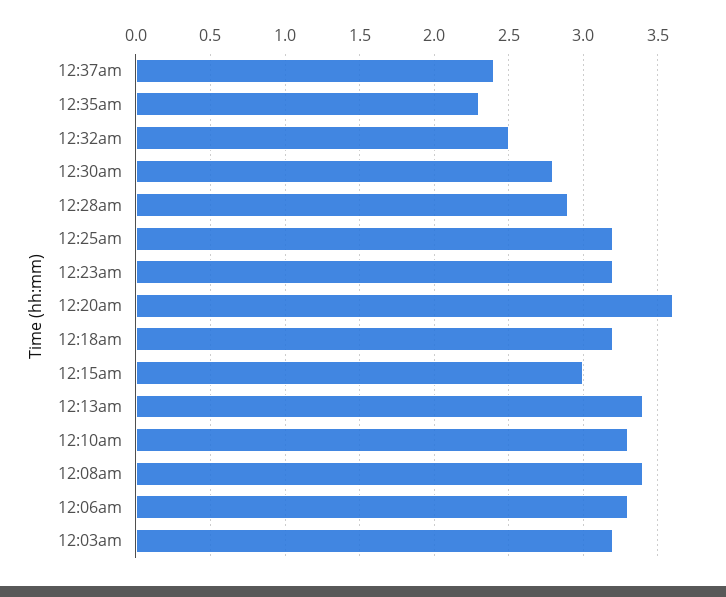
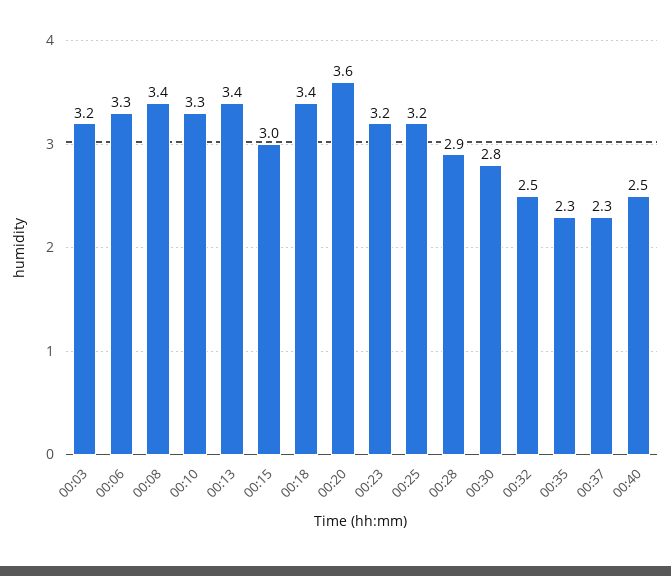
12:37am: 2.4 -> 2.3
12:18am: 3.2 -> 3.4
00:40: none -> 2.5

